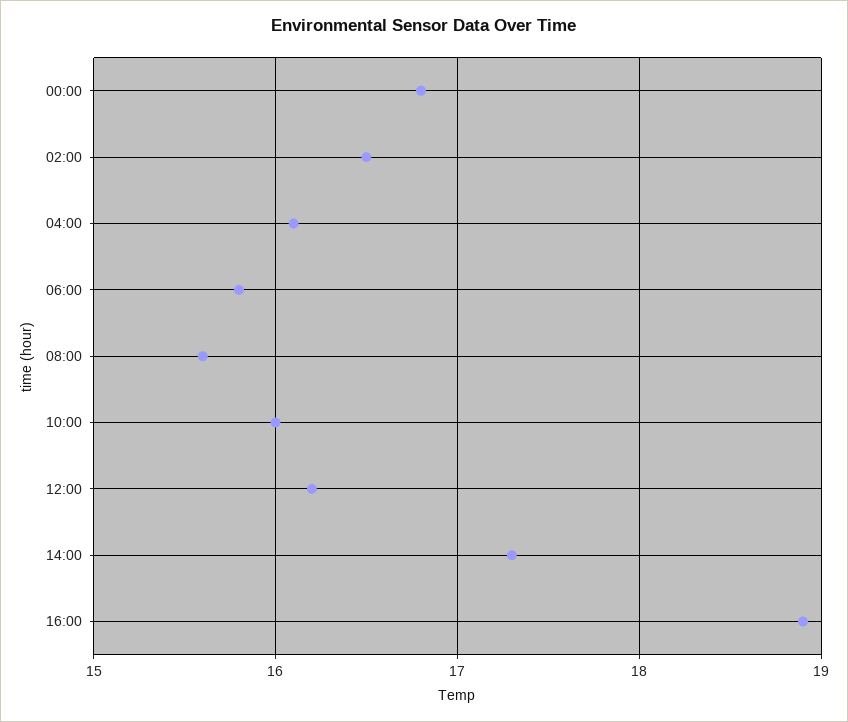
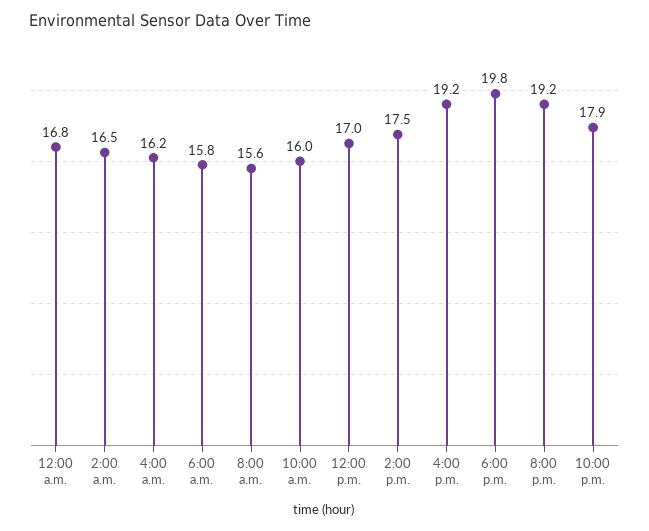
04:00: 16.1 -> 16.2
12:00: 16.2 -> 17
14:00: 17.3 -> 17.5
16:00: 18.9 -> 19.2
6:00 p.m.: none -> 19.8
8:00 p.m.: none -> 19.2
10:00 p.m.: none -> 17.9

